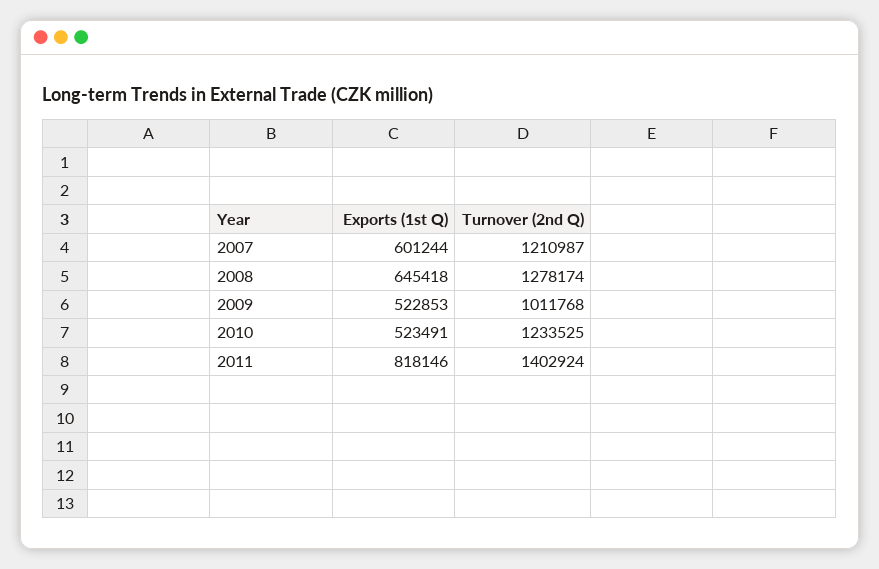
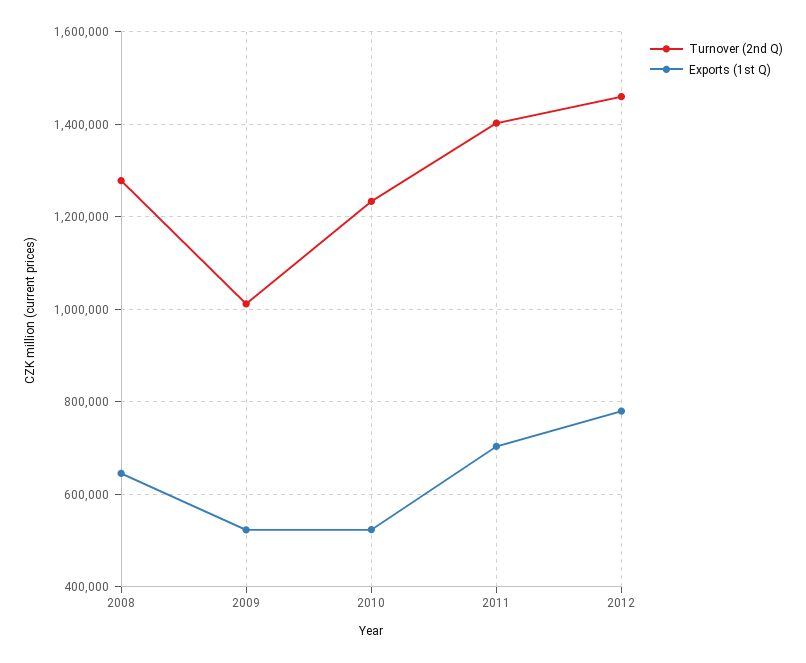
Exports (1st Q), 2007: 601244 -> none
Turnover (2nd Q), 2007: 1210987 -> none
Exports (1st Q), 2011: 818146 -> 700000
Turnover (2nd Q), 2012: none -> 1460000
Exports (1st Q), 2012: none -> 780000

